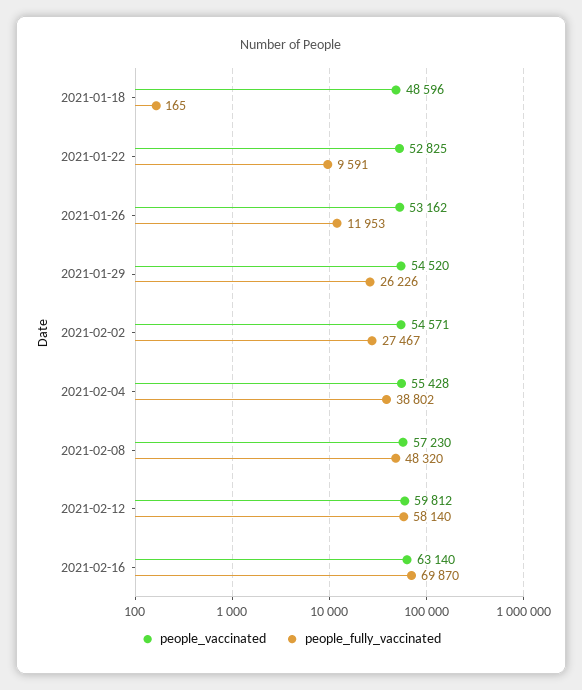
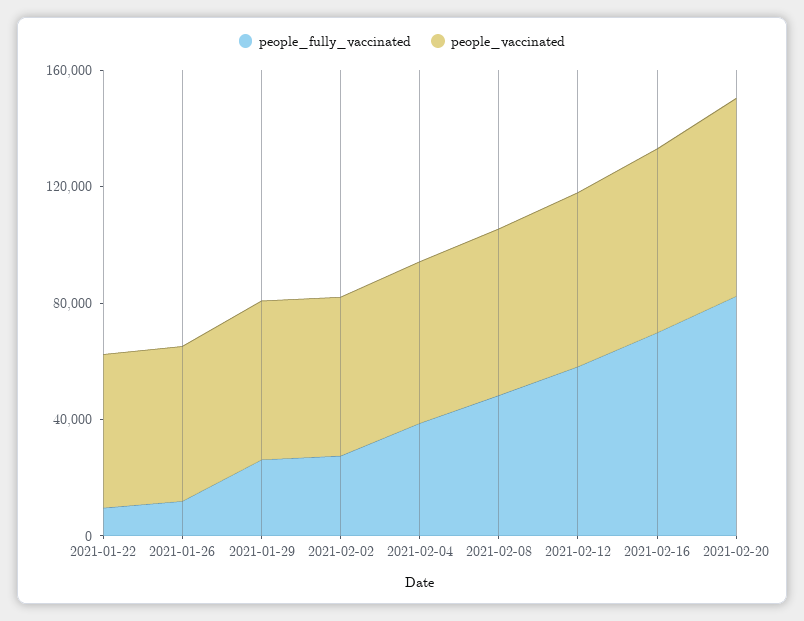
people_vaccinated, 2021-01-18: 48596 -> none
people_fully_vaccinated, 2021-01-18: 165 -> none
people_fully_vaccinated, 2021-02-20: none -> 80000
people_vaccinated, 2021-02-20: none -> 70000

